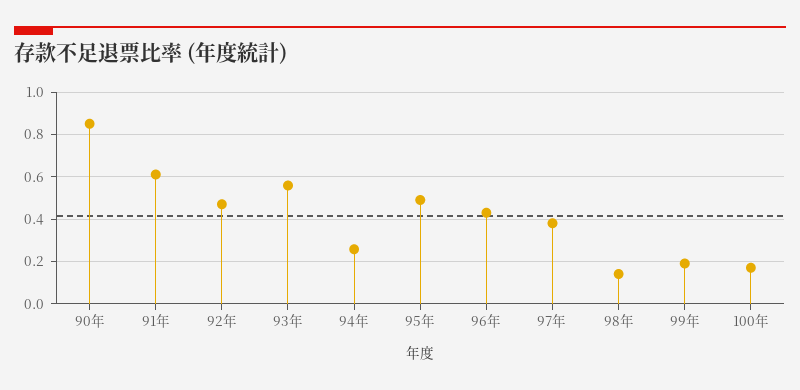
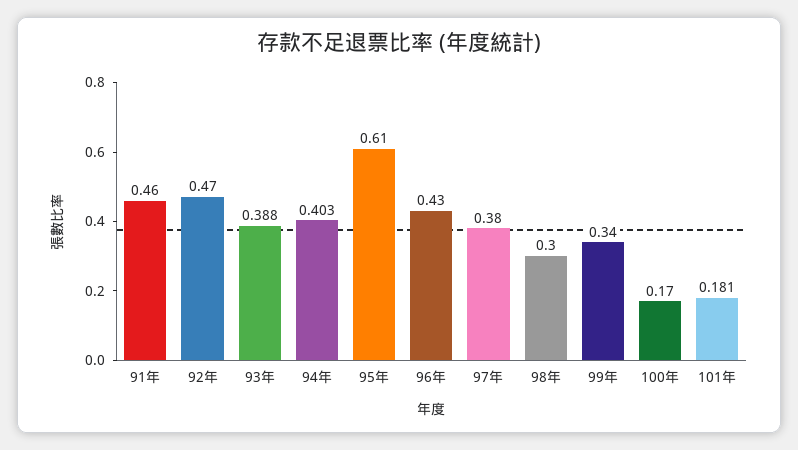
90年: 0.85 -> none
91年: 0.6 -> 0.46
93年: 0.55 -> 0.388
94年: 0.25 -> 0.403
95年: 0.5 -> 0.61
98年: 0.15 -> 0.3
99年: 0.2 -> 0.34
101年: none -> 0.181

